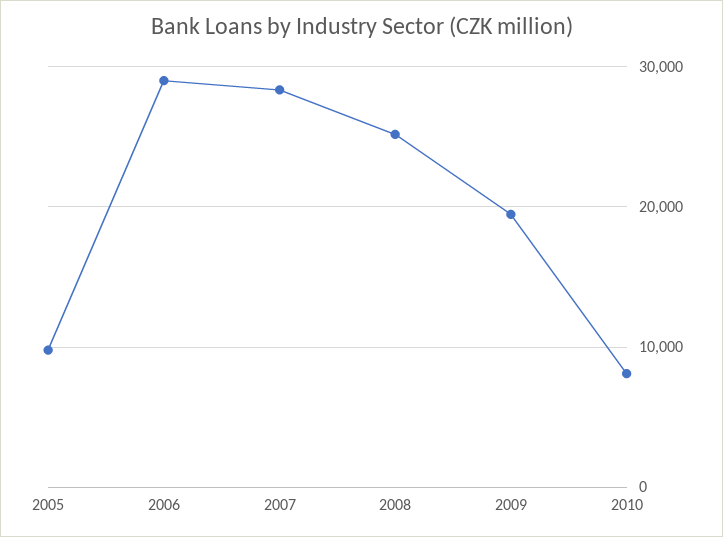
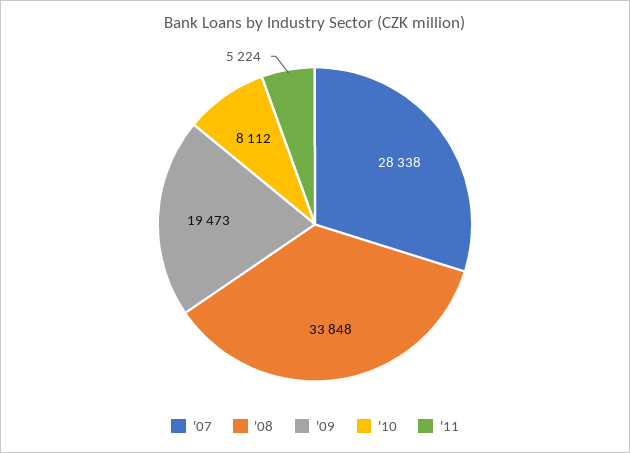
2005: 10000 -> none
2006: 29000 -> none
2008: 25000 -> 33848
'11: none -> 5224

